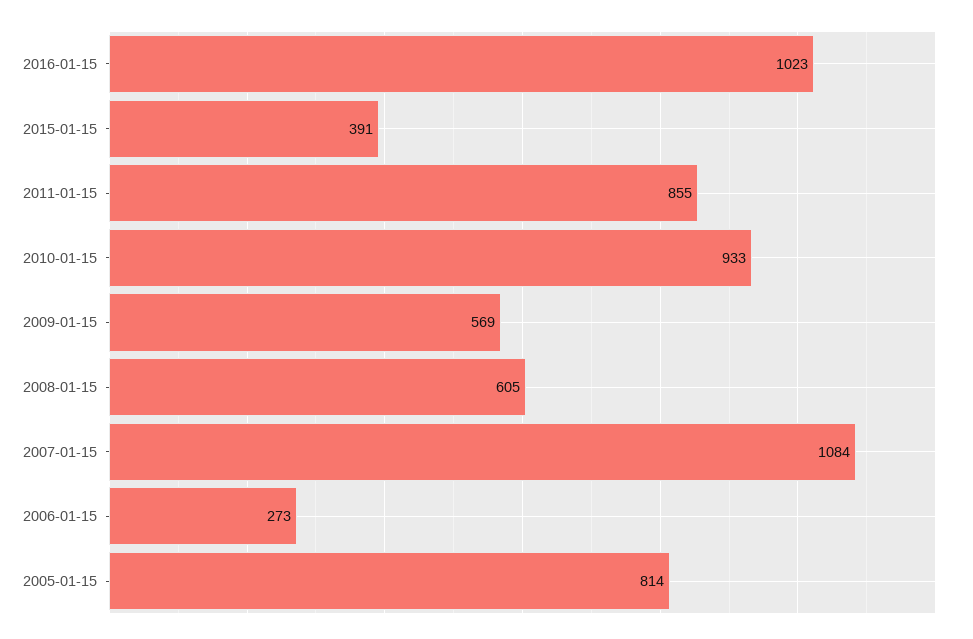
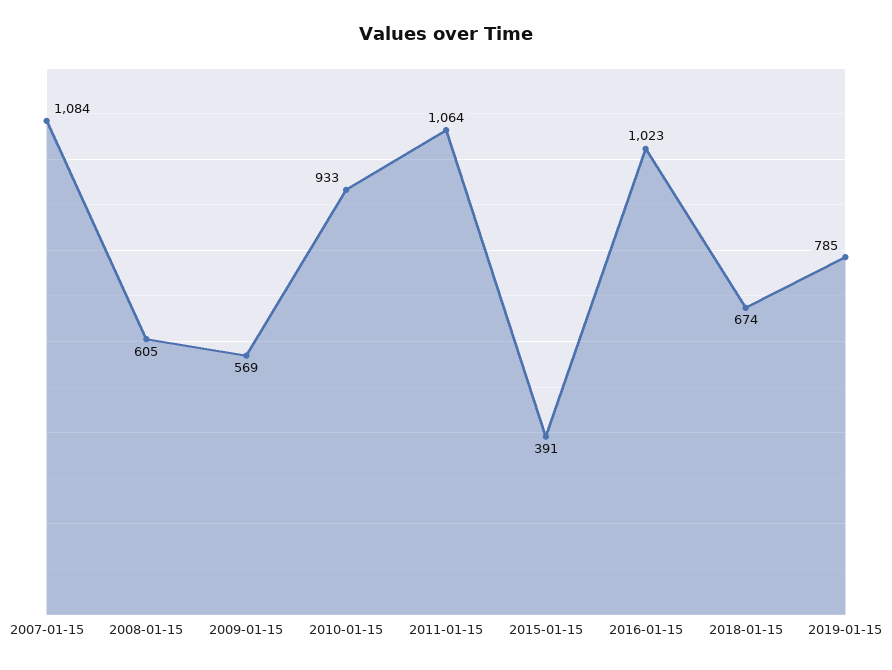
2011-01-15: 855 -> 1064
2006-01-15: 273 -> none
2005-01-15: 814 -> none
2018-01-15: none -> 674
2019-01-15: none -> 785

